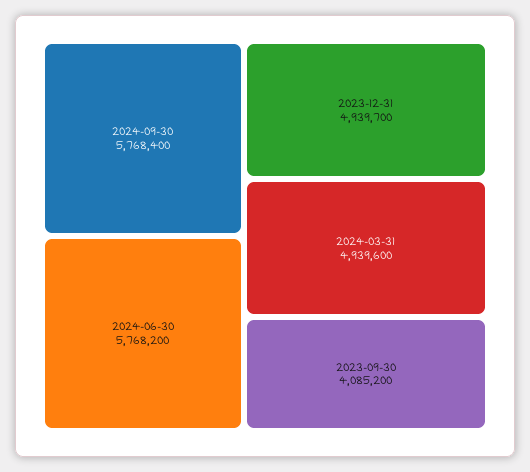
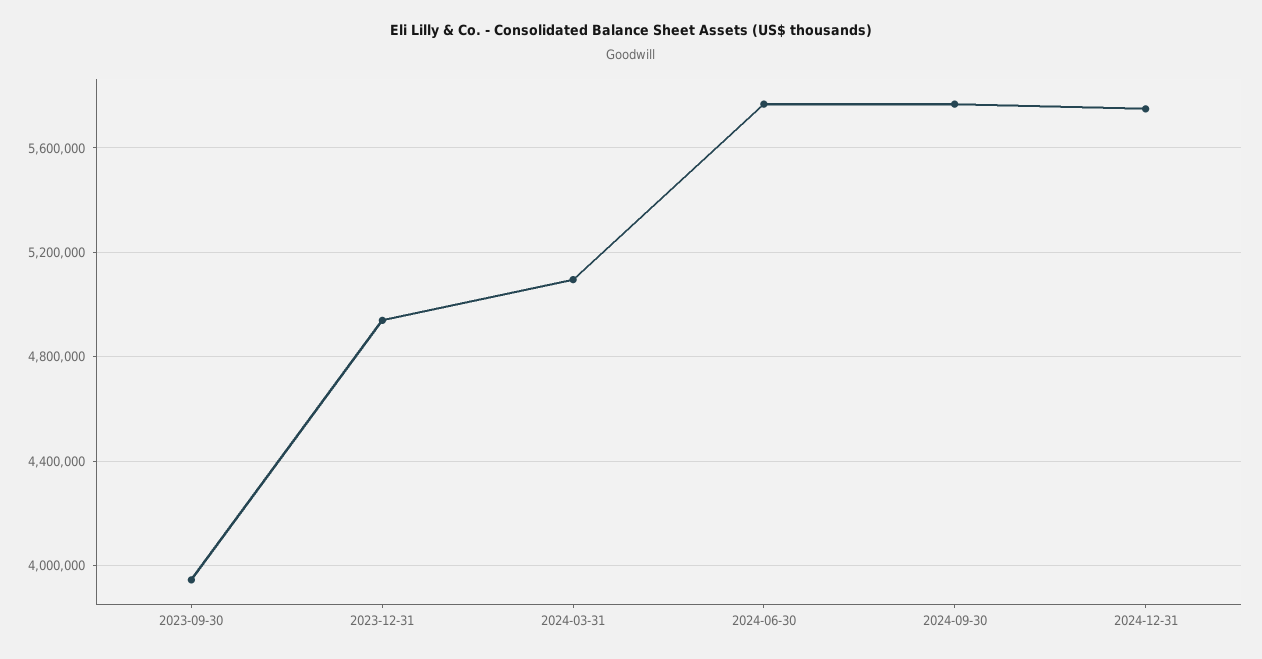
2024-03-31: 4939600 -> 5100000
2023-09-30: 4085200 -> 3950000
2024-12-31: none -> 5750000

